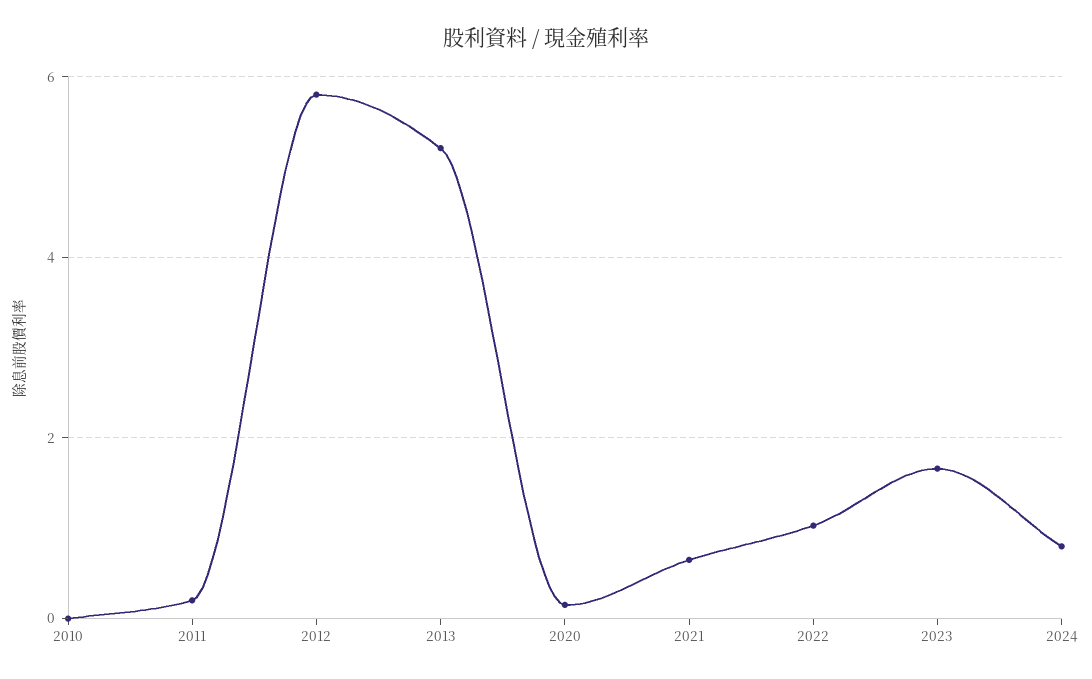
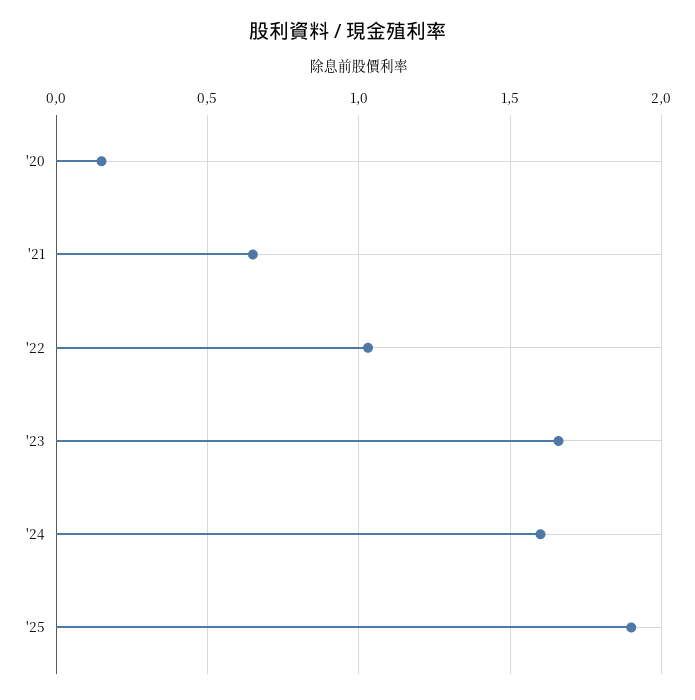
2010: 0 -> none
2011: 0.2 -> none
2012: 5.8 -> none
2013: 5.2 -> none
2024: 0.8 -> 1.6
'25: none -> 1.9

